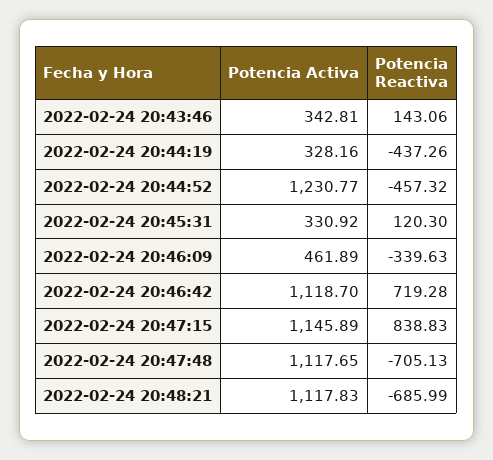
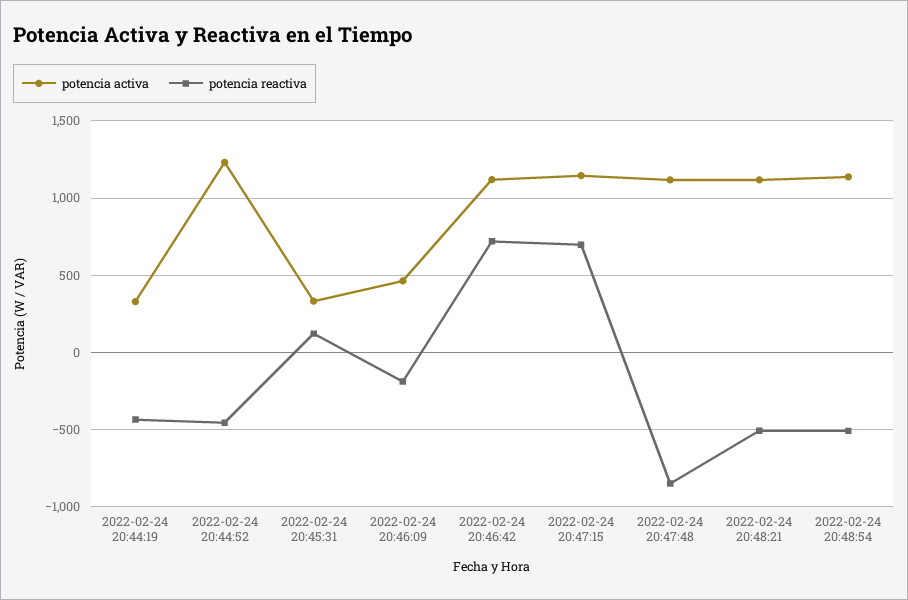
Potencia Activa, 2022-02-24 20:43:46: 342.81 -> none
Potencia Reactiva, 2022-02-24 20:43:46: 143.06 -> none
Potencia Reactiva, 2022-02-24 20:46:09: -339.63 -> -200
Potencia Reactiva, 2022-02-24 20:47:15: 838.83 -> 700
Potencia Reactiva, 2022-02-24 20:47:48: -705.13 -> -850
Potencia Reactiva, 2022-02-24 20:48:21: -685.99 -> -500
Potencia Activa, 2022-02-24 20:48:54: none -> 1150
Potencia Reactiva, 2022-02-24 20:48:54: none -> -500

